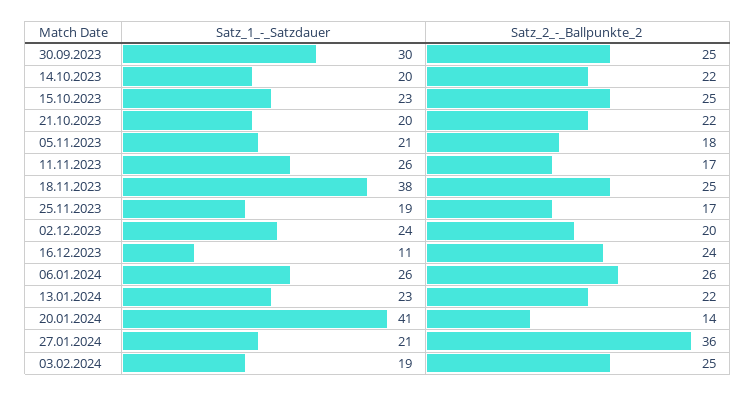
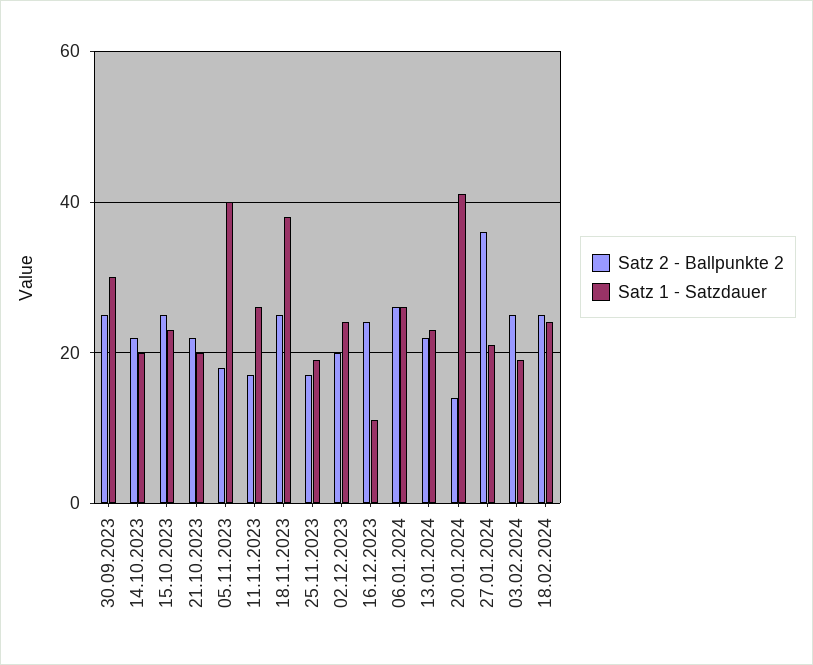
Satz_1_-_Satzdauer, 05.11.2023: 21 -> 40
Satz_2_-_Ballpunkte_2, 18.02.2024: none -> 25
Satz_1_-_Satzdauer, 18.02.2024: none -> 25

